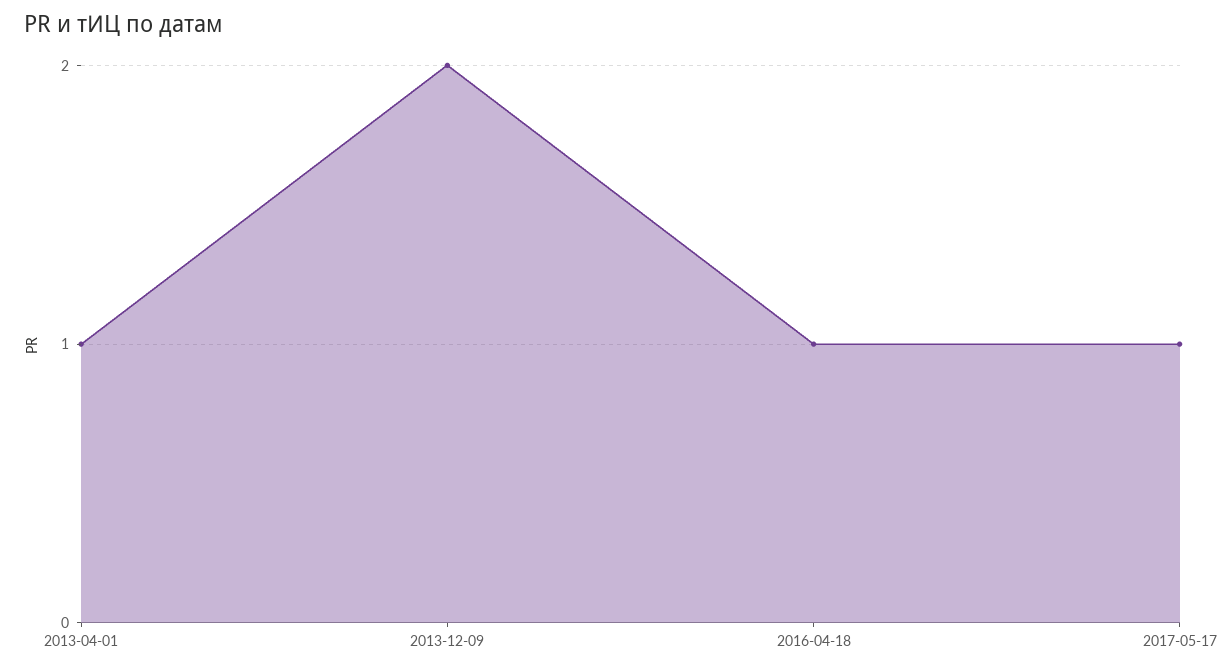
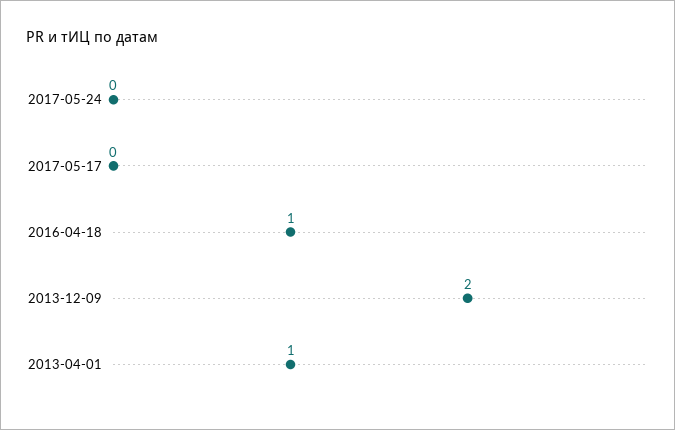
2017-05-17: 1 -> 0
2017-05-24: none -> 0

